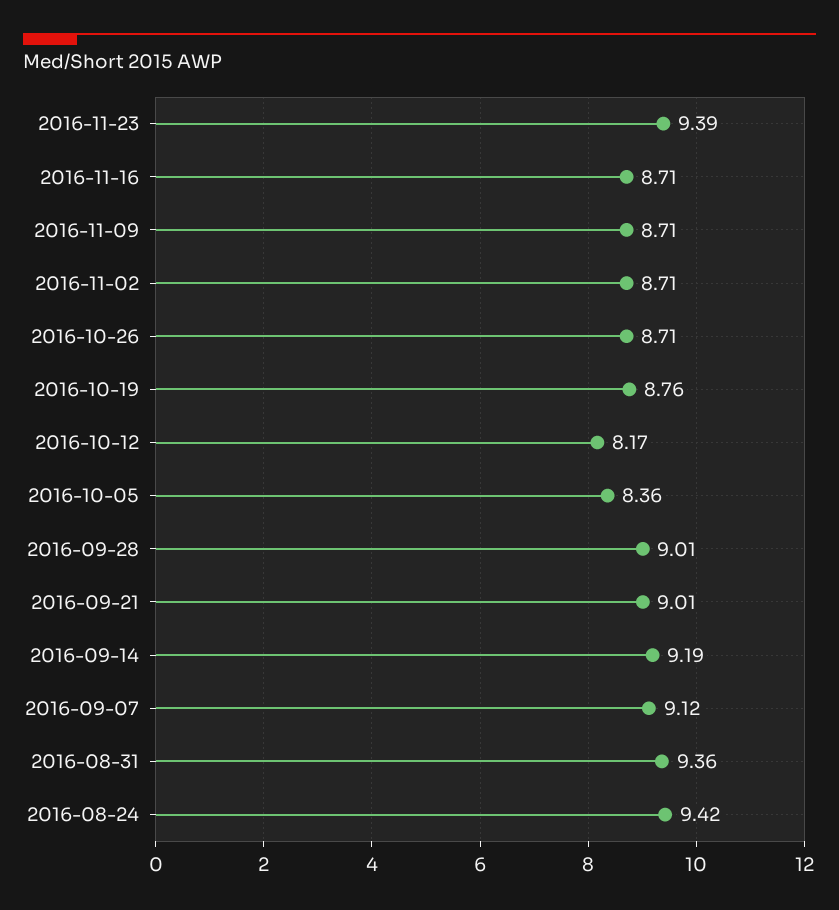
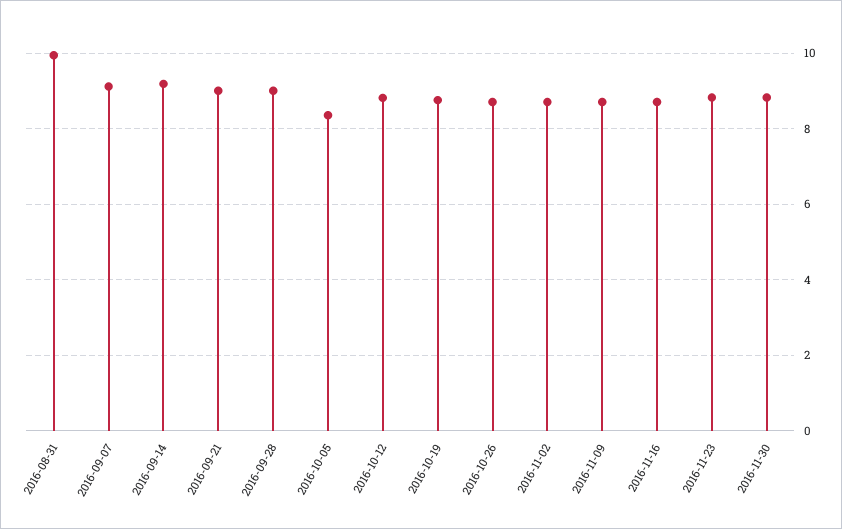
2016-11-23: 9.39 -> 8.8
2016-10-12: 8.17 -> 8.8
2016-08-31: 9.36 -> 10
2016-08-24: 9.42 -> none
2016-11-30: none -> 8.8

